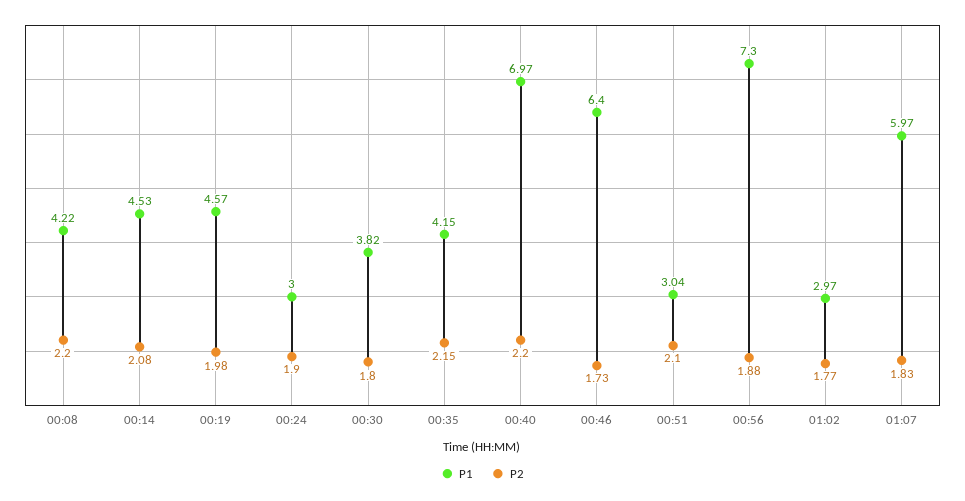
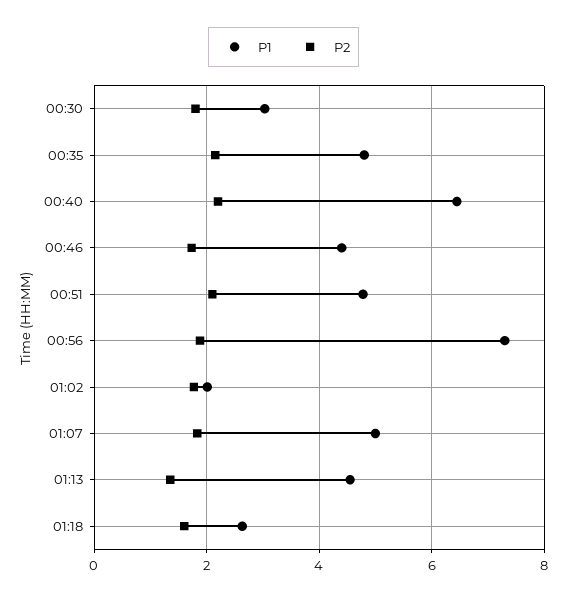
P1, 00:08: 4.22 -> none
P2, 00:08: 2.2 -> none
P1, 00:14: 4.53 -> none
P2, 00:14: 2.08 -> none
P1, 00:19: 4.57 -> none
P2, 00:19: 1.98 -> none
P1, 00:24: 3 -> none
P2, 00:24: 1.9 -> none
P1, 00:30: 3.82 -> 3
P1, 00:35: 4.15 -> 4.8
P1, 00:40: 6.97 -> 6.4
P1, 00:46: 6.4 -> 4.4
P1, 00:51: 3.04 -> 4.8
P1, 01:02: 2.97 -> 2
P1, 01:07: 5.97 -> 5
P1, 01:13: none -> 4.6
P2, 01:13: none -> 1.4
P1, 01:18: none -> 2.6
P2, 01:18: none -> 1.6

